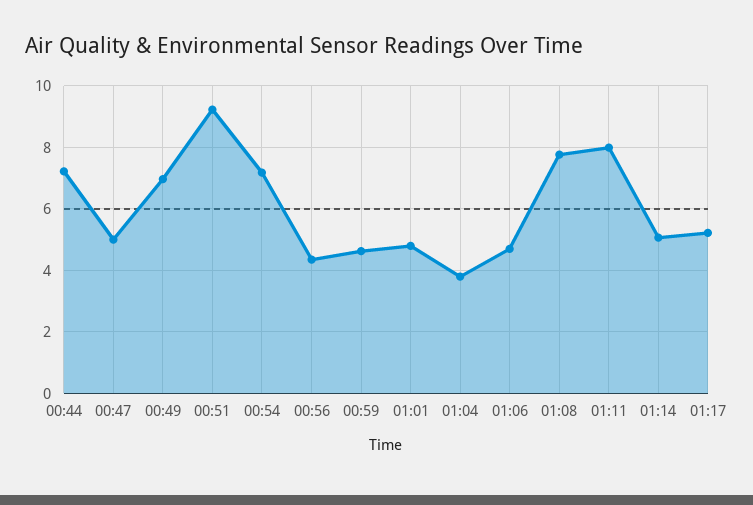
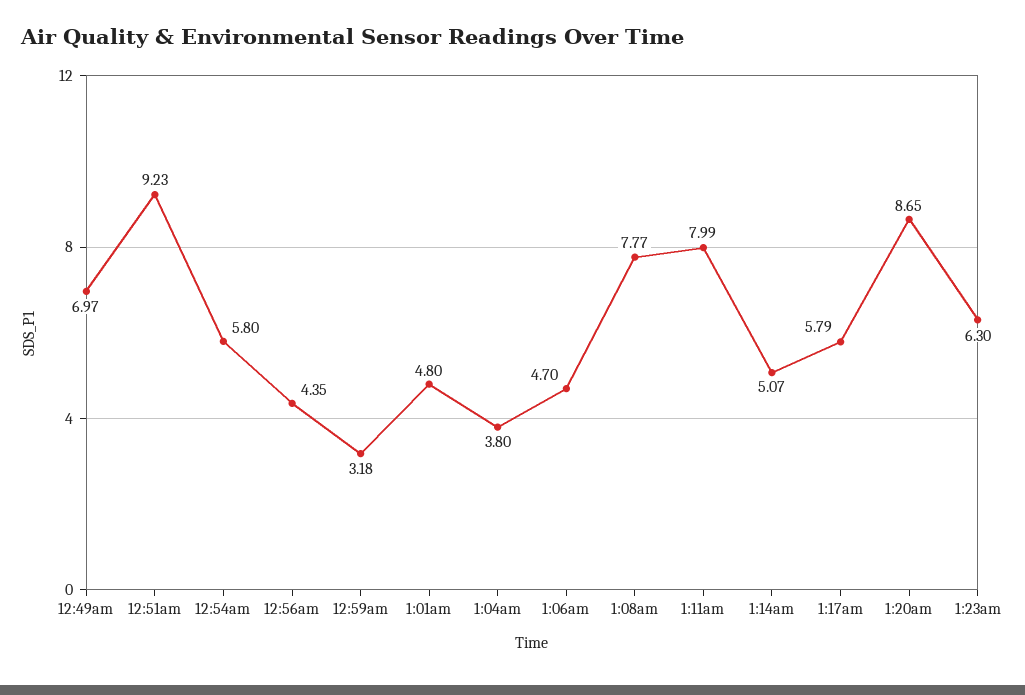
00:44: 7.2 -> none
00:47: 5 -> none
00:54: 7.2 -> 5.8
00:59: 4.6 -> 3.18
01:17: 5.2 -> 5.79
1:20am: none -> 8.65
1:23am: none -> 6.3

